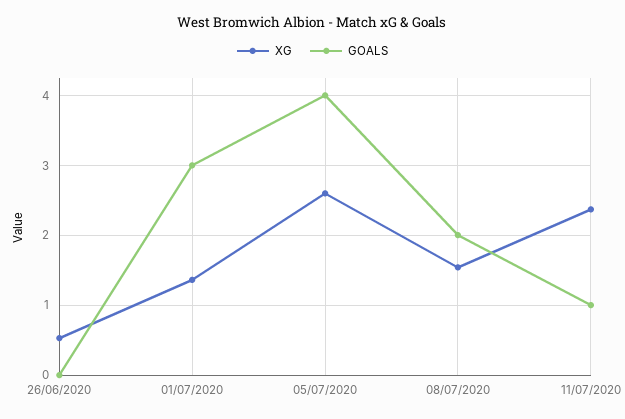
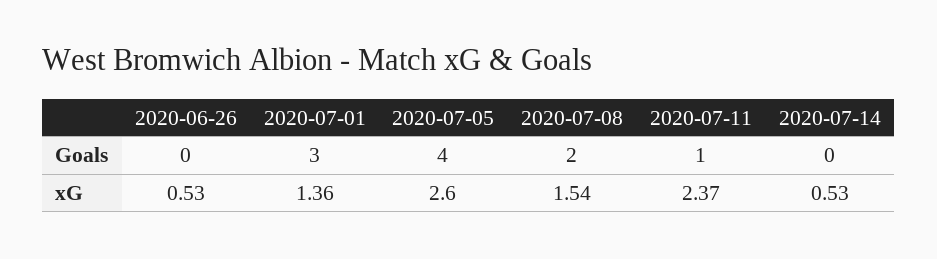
GOALS, 2020-07-14: none -> 0
XG, 2020-07-14: none -> 0.53

